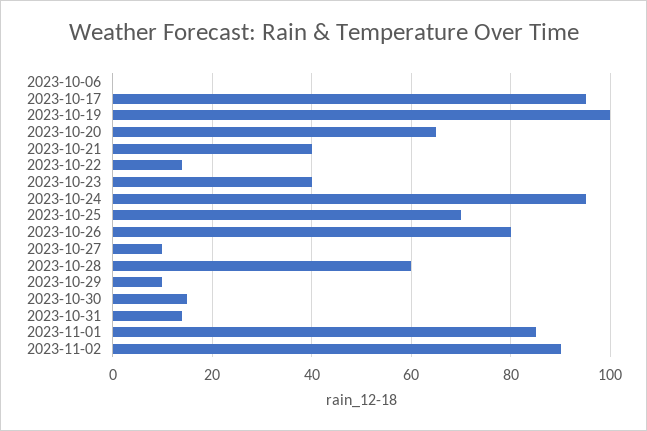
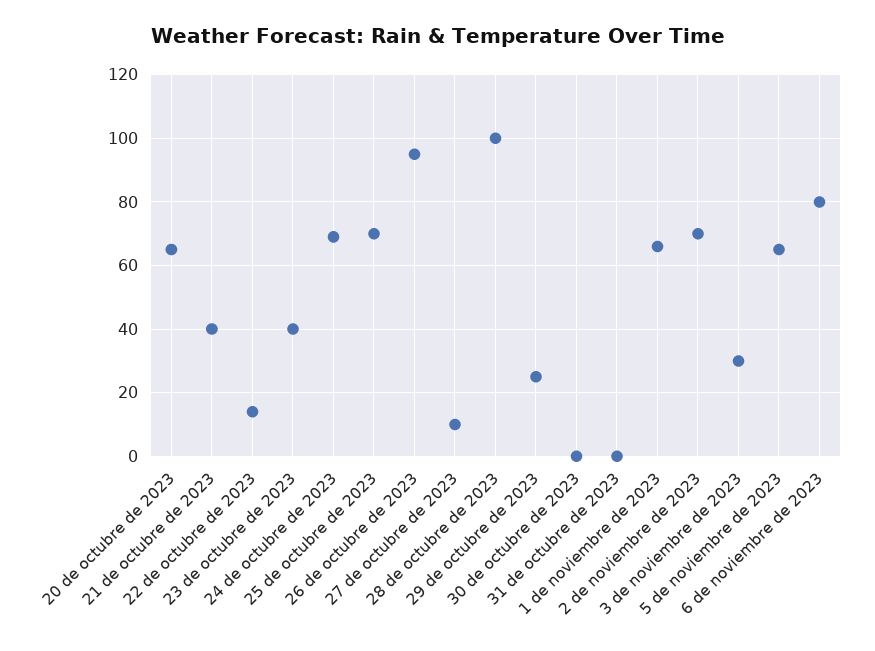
2023-10-06: 0 -> none
2023-10-17: 95 -> none
2023-10-19: 100 -> none
2023-10-24: 95 -> 70
2023-10-26: 80 -> 95
2023-10-28: 60 -> 100
2023-10-29: 10 -> 25
2023-10-30: 15 -> 0
2023-10-31: 15 -> 0
2023-11-01: 85 -> 65
2023-11-02: 90 -> 70
3 de noviembre de 2023: none -> 30
5 de noviembre de 2023: none -> 65
6 de noviembre de 2023: none -> 80

